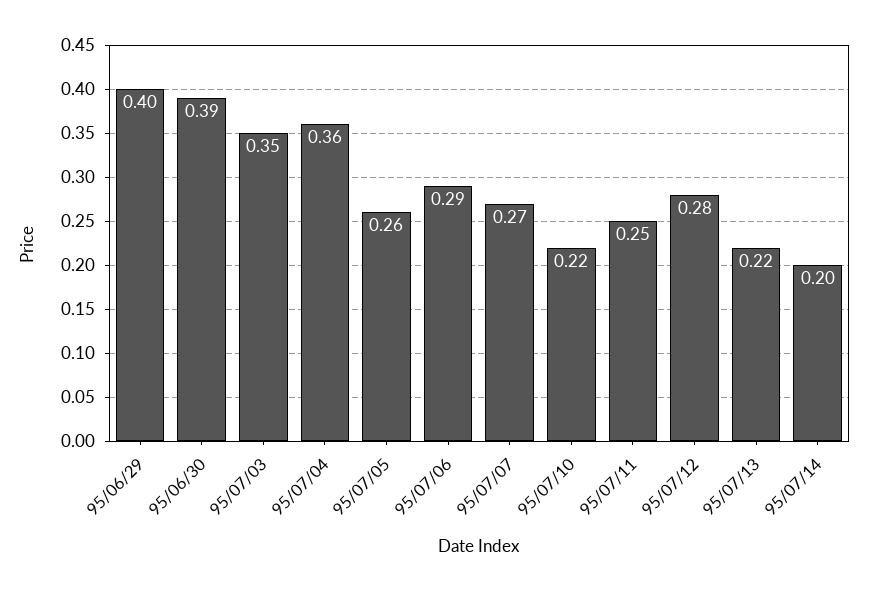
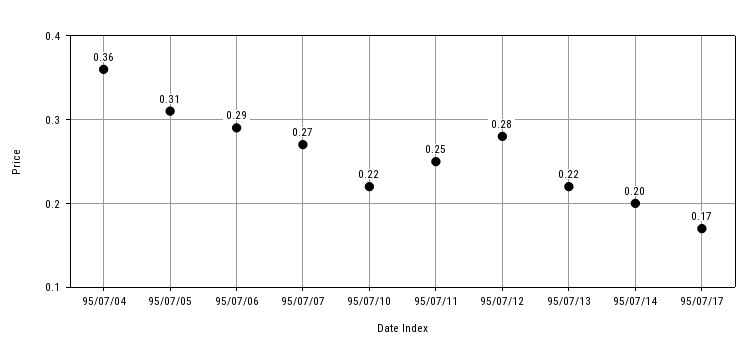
95/06/29: 0.4 -> none
95/06/30: 0.39 -> none
95/07/03: 0.35 -> none
95/07/05: 0.26 -> 0.31
95/07/17: none -> 0.17

